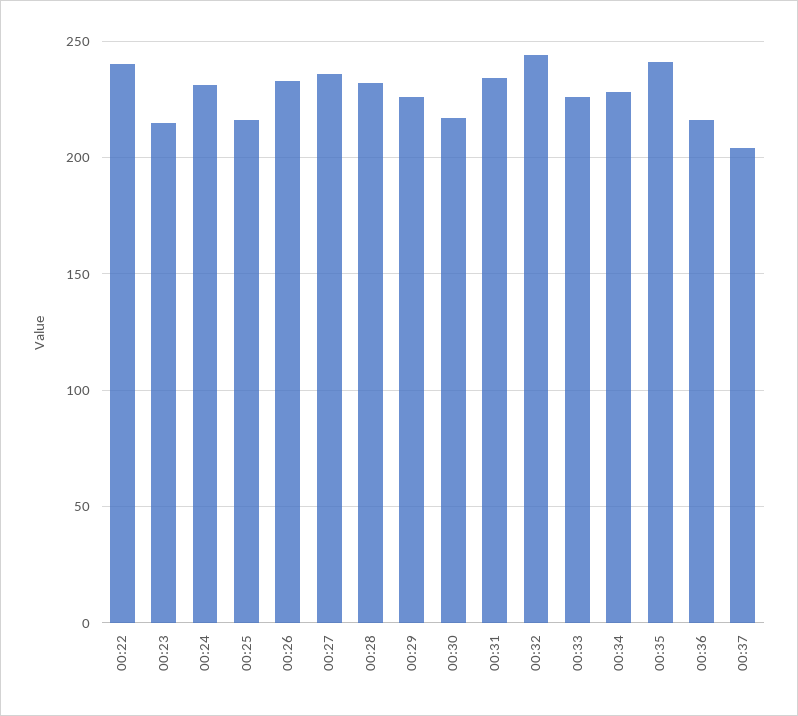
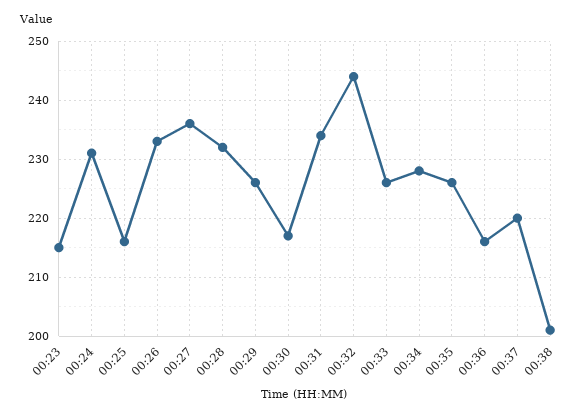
00:22: 240 -> none
00:35: 240 -> 225
00:37: 205 -> 220
00:38: none -> 200

